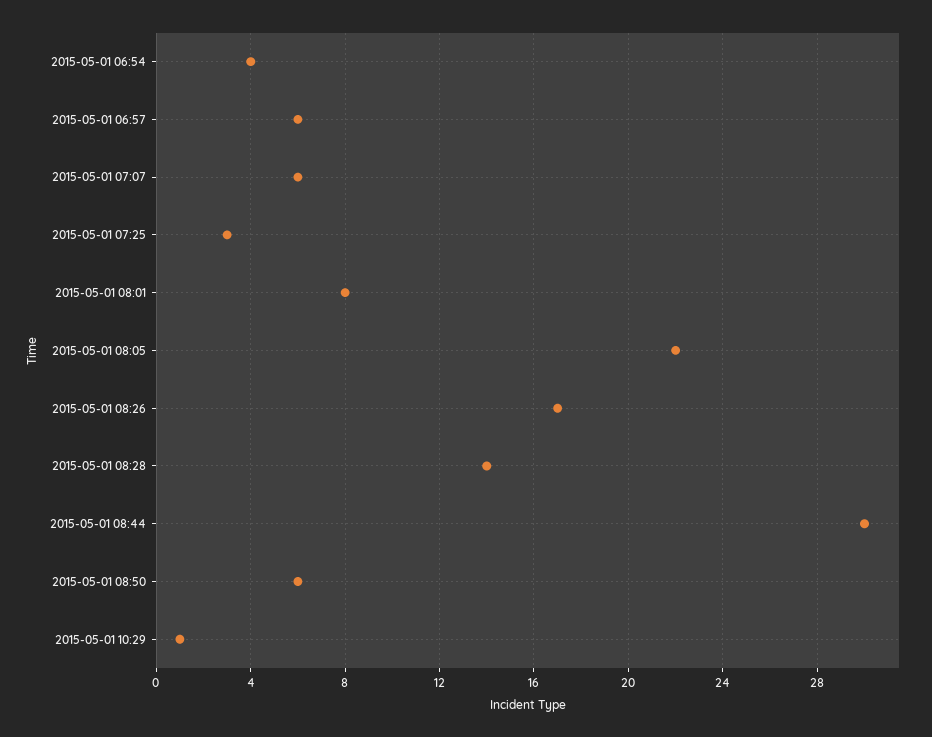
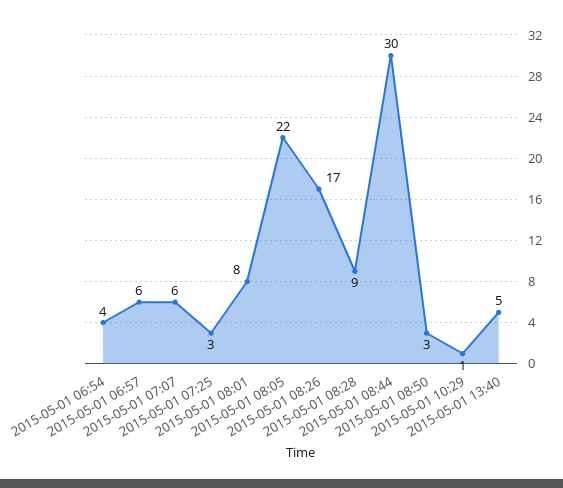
2015-05-01 08:28: 14 -> 9
2015-05-01 08:50: 6 -> 3
2015-05-01 13:40: none -> 5

